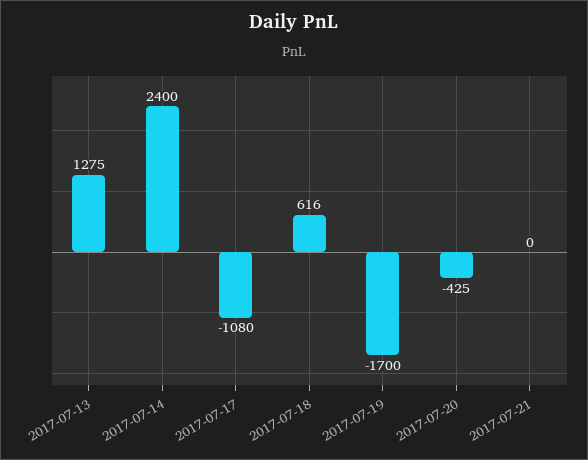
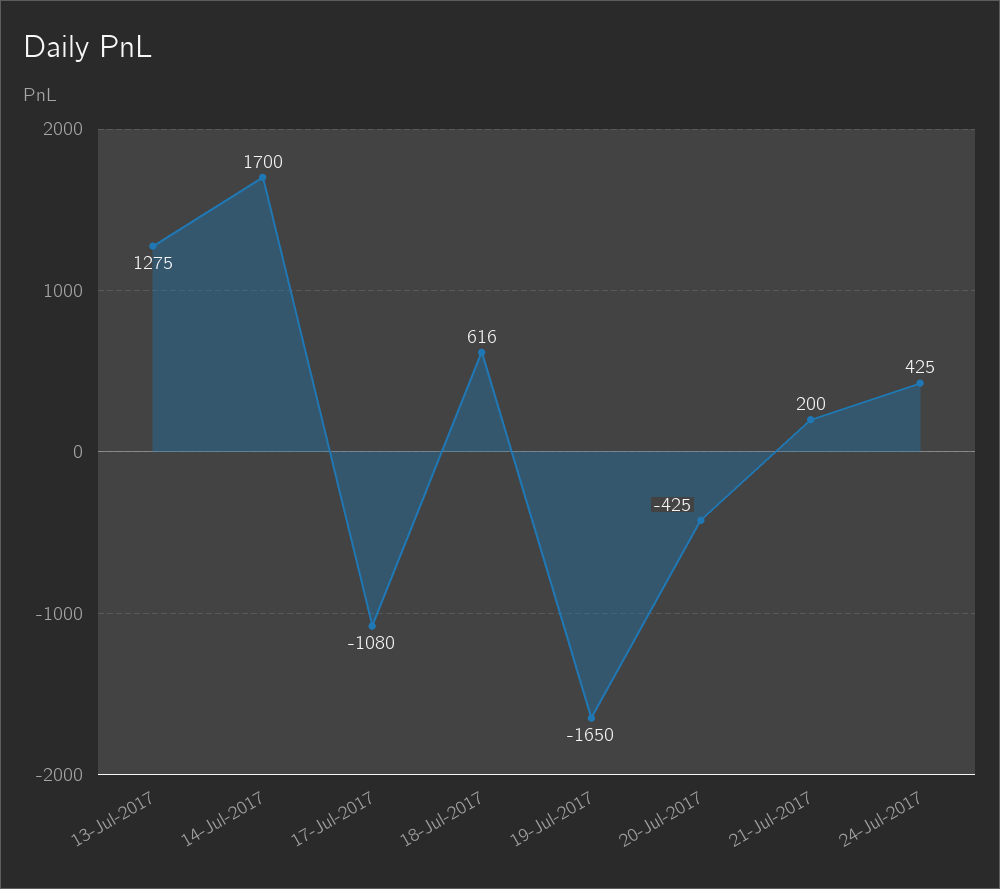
2017-07-14: 2400 -> 1700
2017-07-19: -1700 -> -1650
2017-07-21: 0 -> 200
24-Jul-2017: none -> 425

